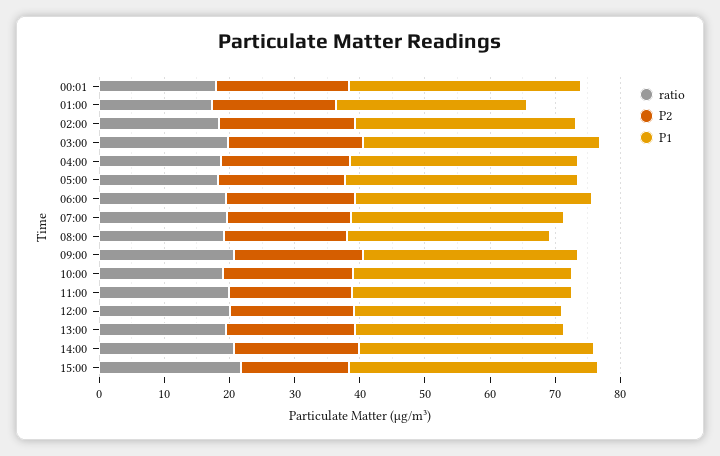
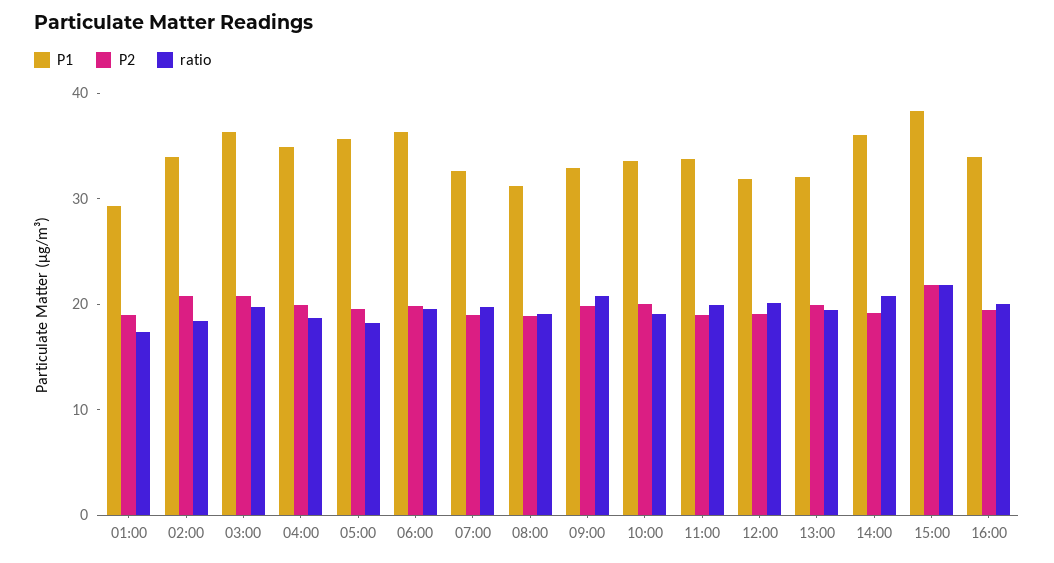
ratio, 00:01: 18 -> none
P2, 00:01: 20 -> none
P1, 00:01: 36 -> none
P2, 15:00: 16 -> 22
P1, 16:00: none -> 34
P2, 16:00: none -> 20
ratio, 16:00: none -> 20

